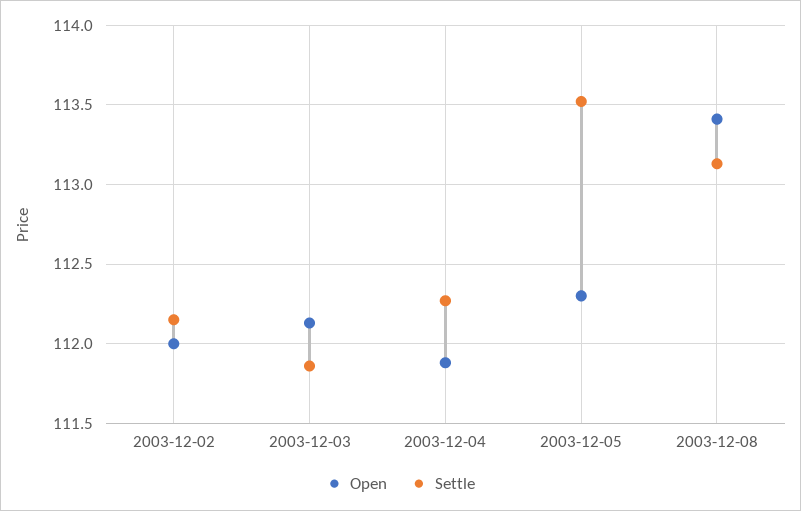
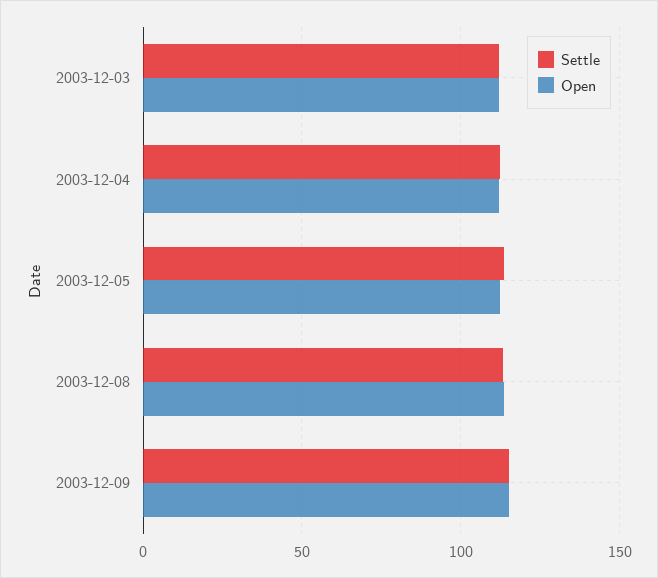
Open, 2003-12-02: 112 -> none
Settle, 2003-12-02: 112.15 -> none
Settle, 2003-12-09: none -> 115
Open, 2003-12-09: none -> 115

